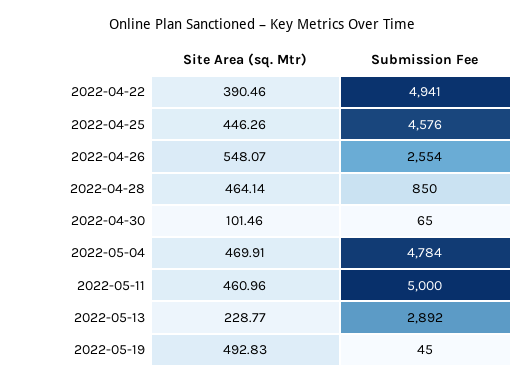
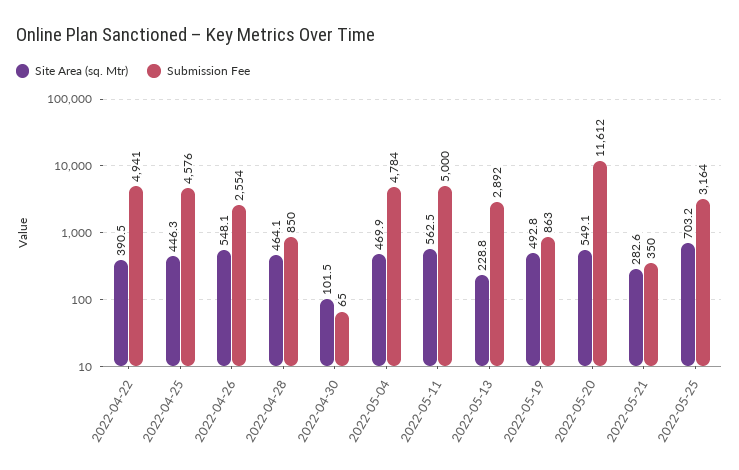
Site Area (sq. Mtr), 2022-05-11: 460.96 -> 562.5
Submission Fee, 2022-05-19: 45 -> 863
Site Area (sq. Mtr), 2022-05-20: none -> 549.1
Submission Fee, 2022-05-20: none -> 11612
Site Area (sq. Mtr), 2022-05-21: none -> 282.6
Submission Fee, 2022-05-21: none -> 350
Site Area (sq. Mtr), 2022-05-25: none -> 703.2
Submission Fee, 2022-05-25: none -> 3164

